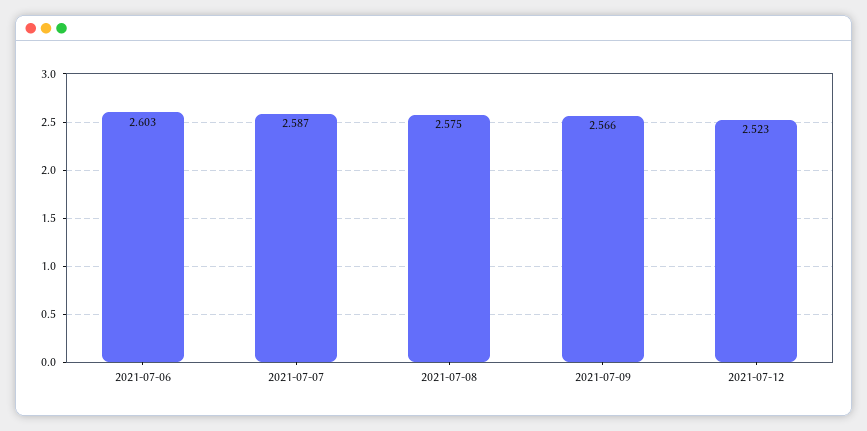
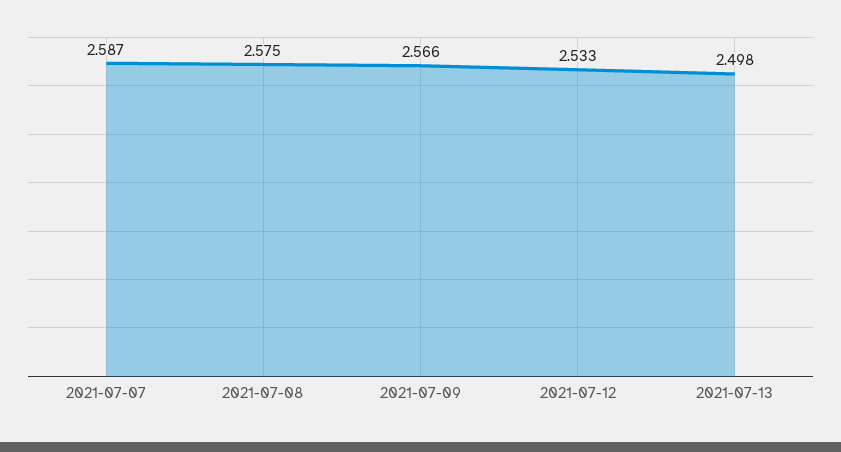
2021-07-06: 2.603 -> none
2021-07-12: 2.523 -> 2.533
2021-07-13: none -> 2.498

